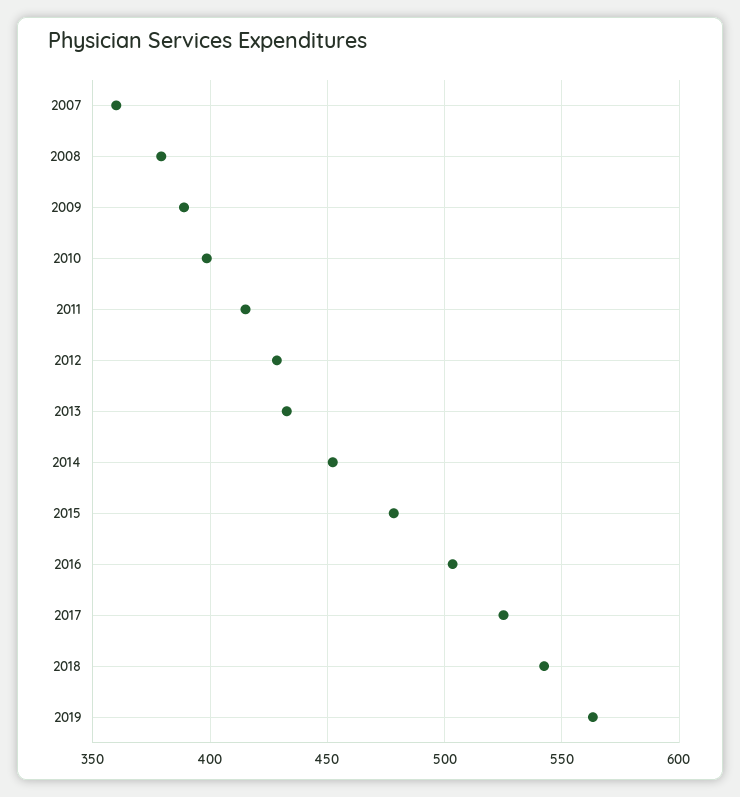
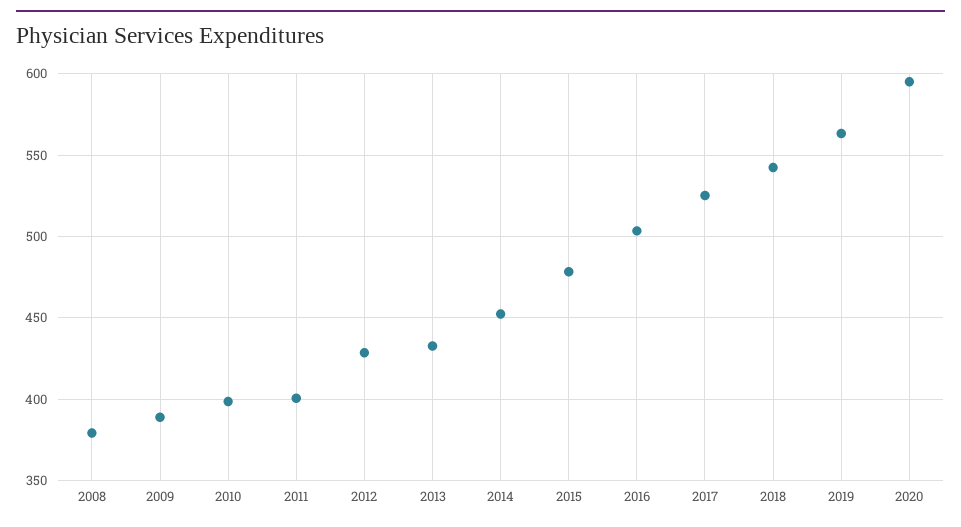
2007: 360 -> none
2011: 415 -> 400
2020: none -> 595

